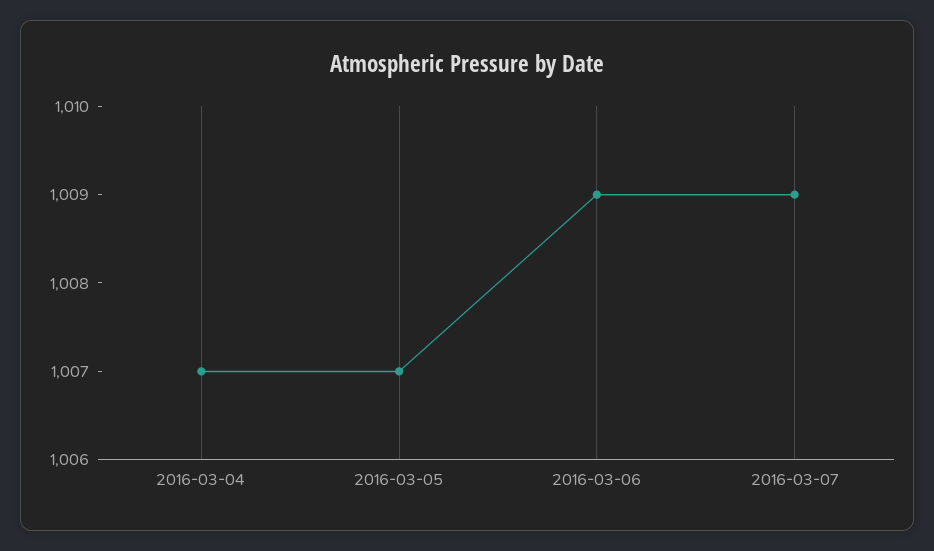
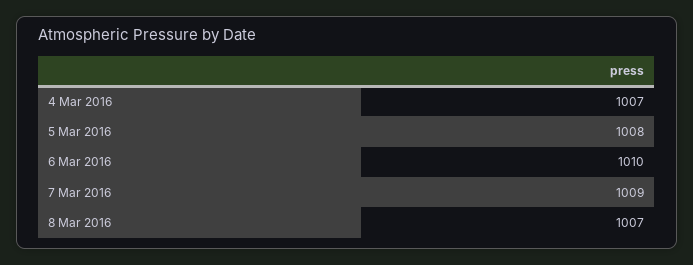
2016-03-05: 1007 -> 1008
2016-03-06: 1009 -> 1010
8 Mar 2016: none -> 1007

